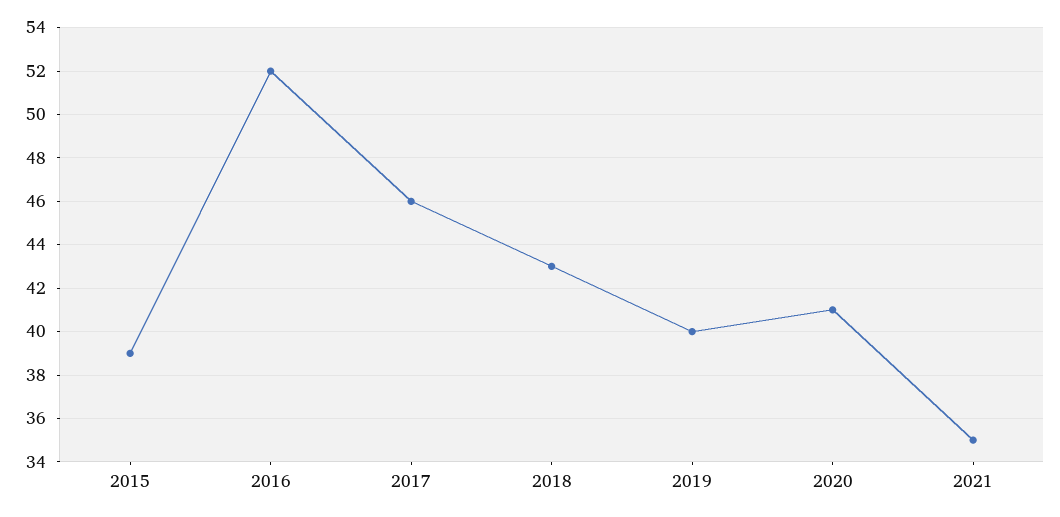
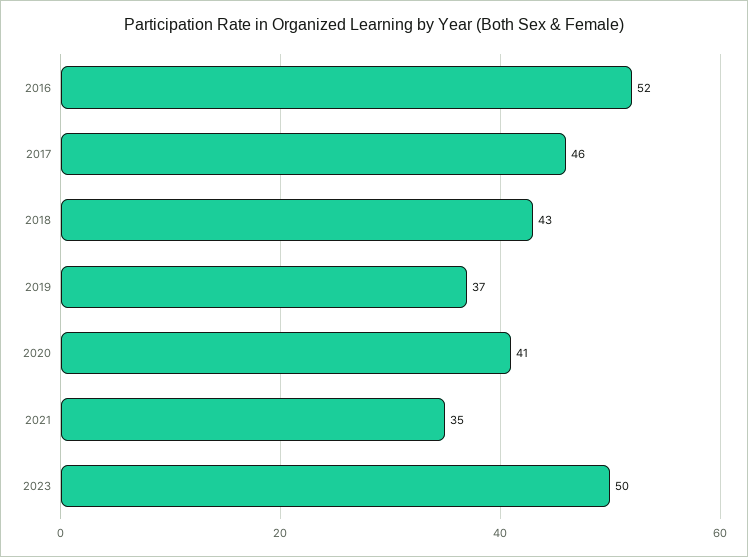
2015: 39 -> none
2019: 40 -> 37
2023: none -> 50

